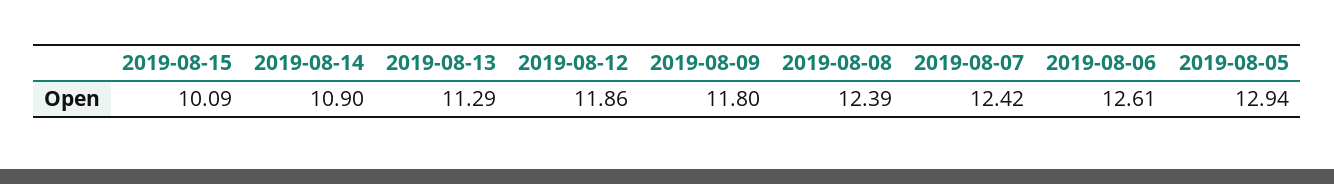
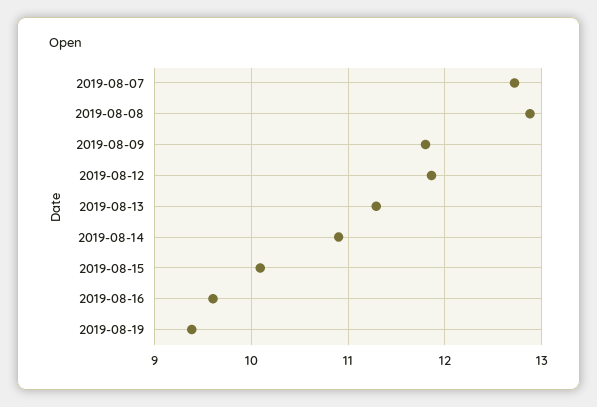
2019-08-08: 12.39 -> 12.9
2019-08-07: 12.42 -> 12.7
2019-08-06: 12.61 -> none
2019-08-05: 12.94 -> none
2019-08-16: none -> 9.6
2019-08-19: none -> 9.4

